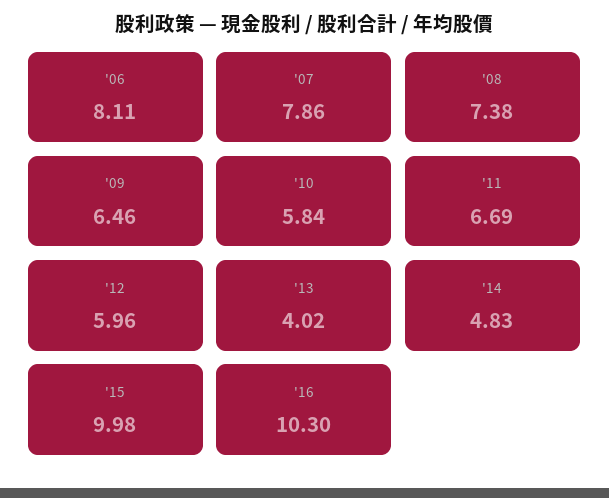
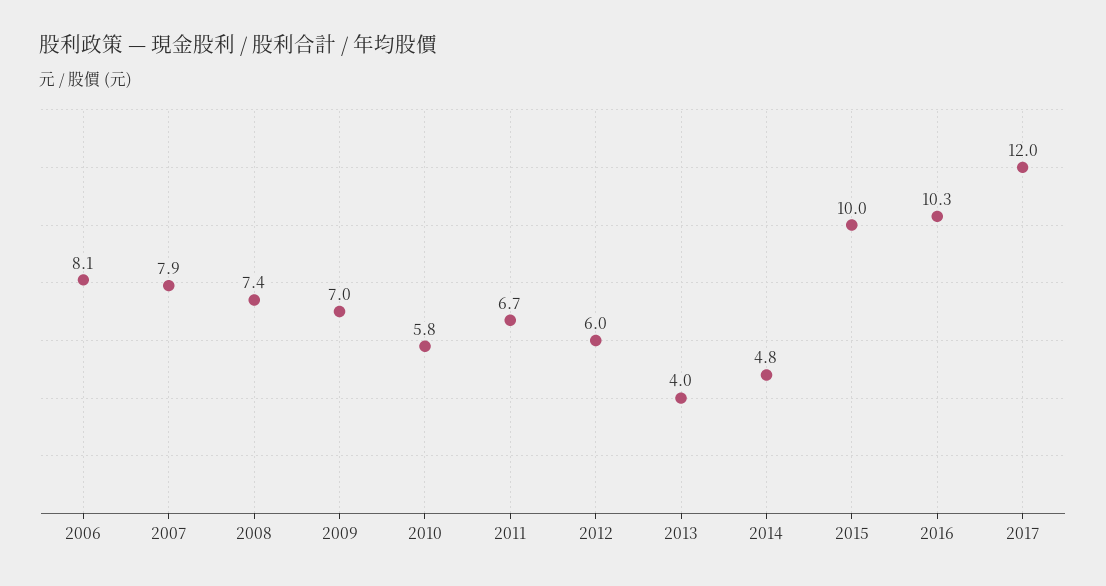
'09: 6.46 -> 7
2017: none -> 12

